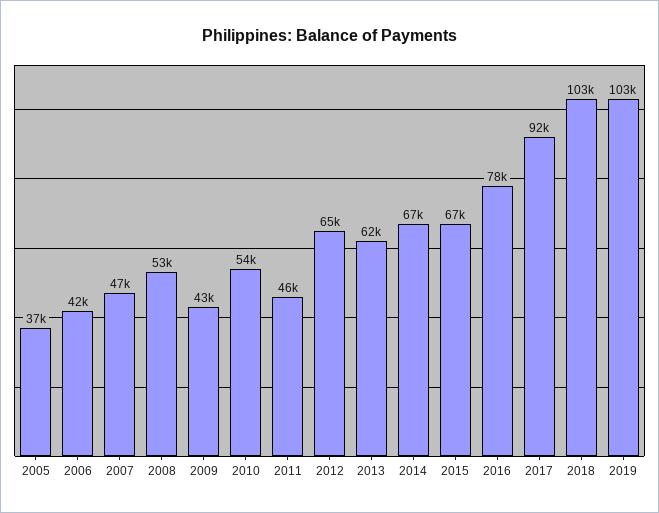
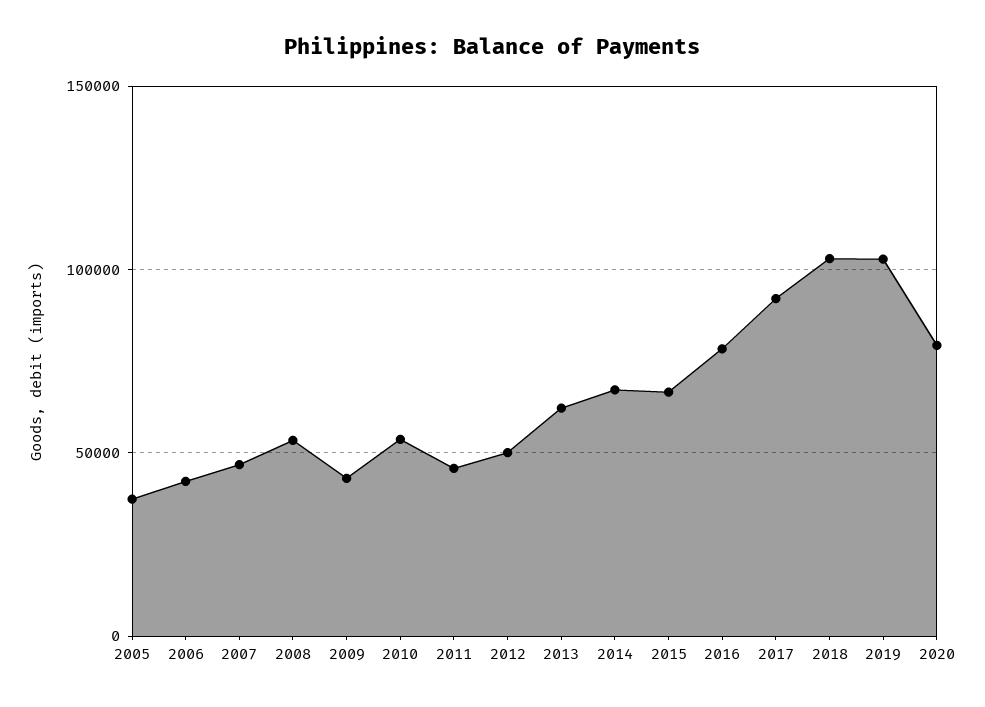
2012: 65000 -> 50000
2020: none -> 80000

